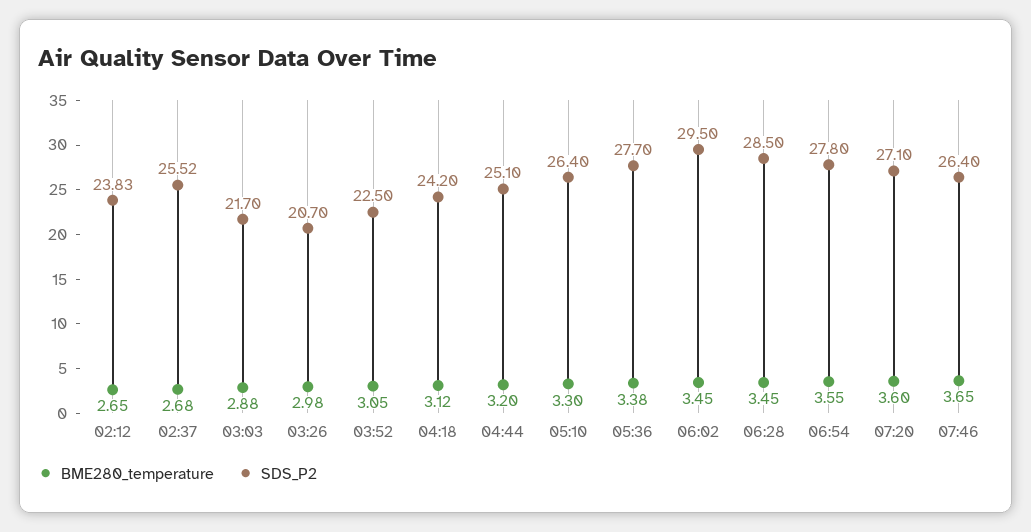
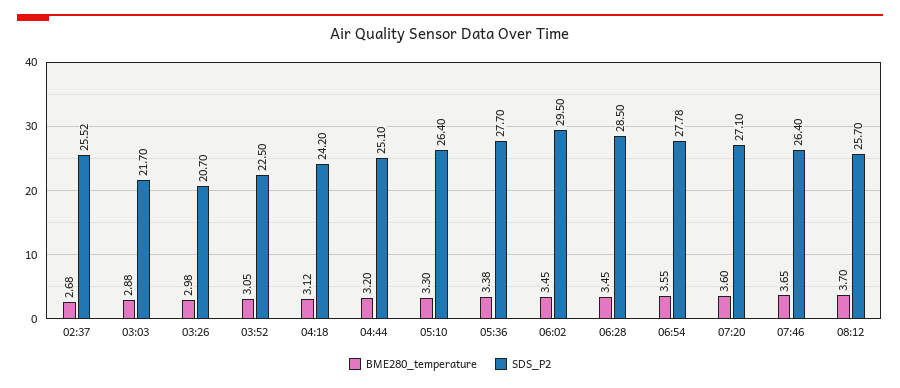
BME280_temperature, 02:12: 2.65 -> none
SDS_P2, 02:12: 23.83 -> none
SDS_P2, 06:54: 27.8 -> 27.78
BME280_temperature, 08:12: none -> 3.7
SDS_P2, 08:12: none -> 25.7

